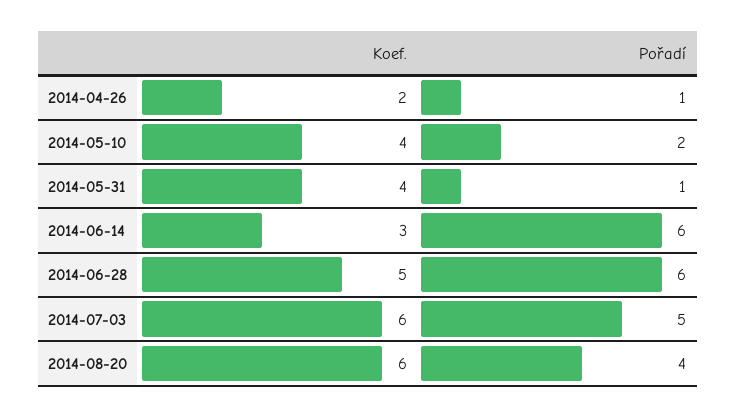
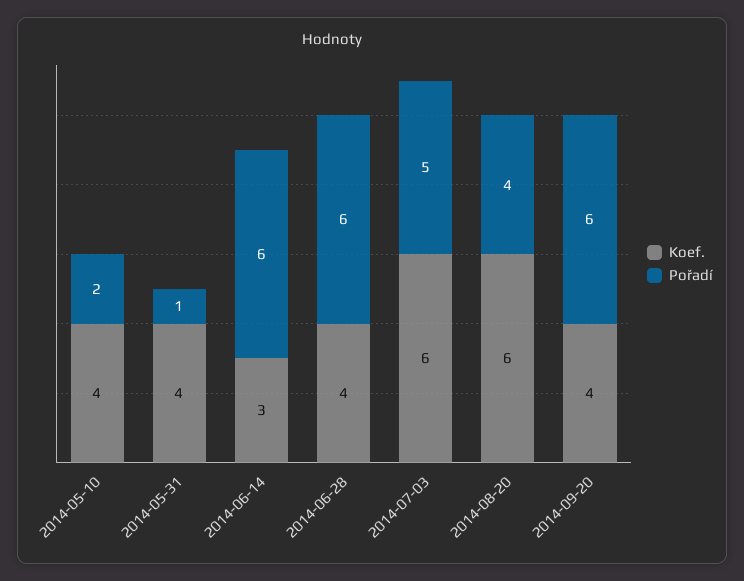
Koef., 2014-04-26: 2 -> none
Pořadí, 2014-04-26: 1 -> none
Koef., 2014-06-28: 5 -> 4
Koef., 2014-09-20: none -> 4
Pořadí, 2014-09-20: none -> 6

